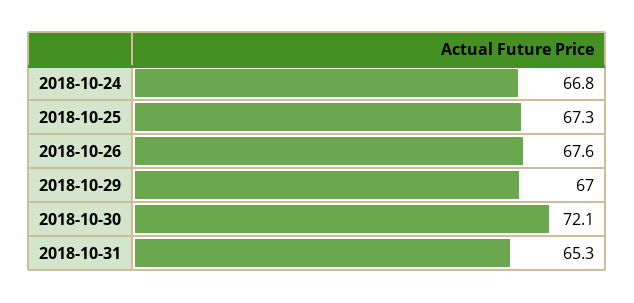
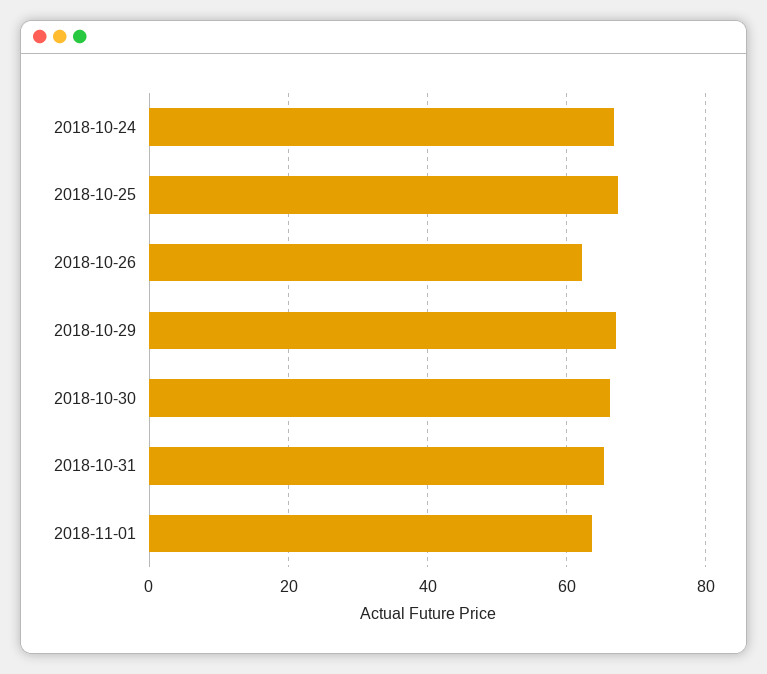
2018-10-26: 67.6 -> 62
2018-10-30: 72.1 -> 66
2018-11-01: none -> 64

